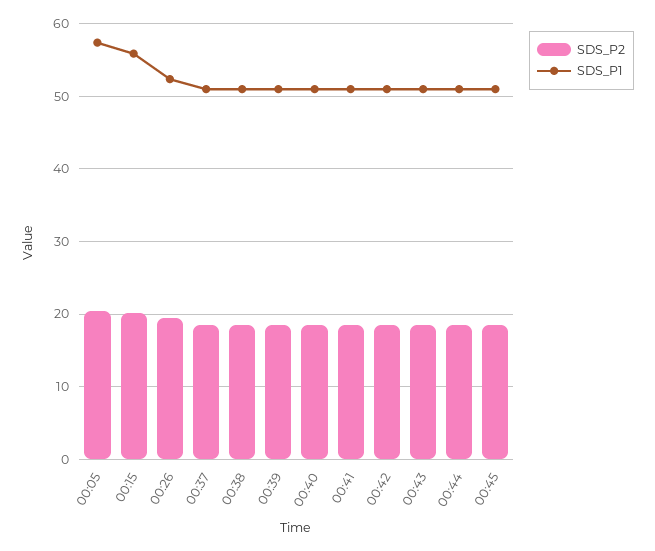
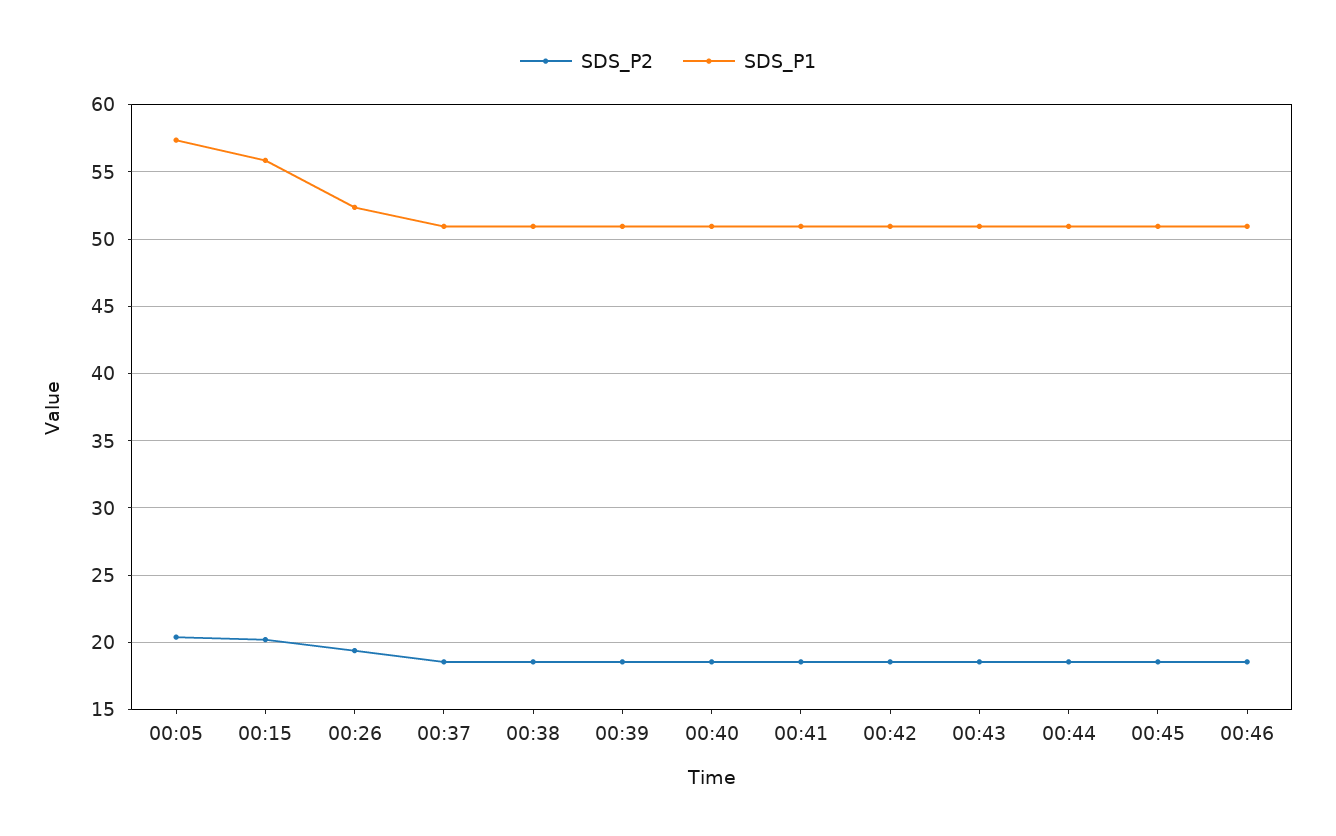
SDS_P2, 00:46: none -> 18.5
SDS_P1, 00:46: none -> 51

